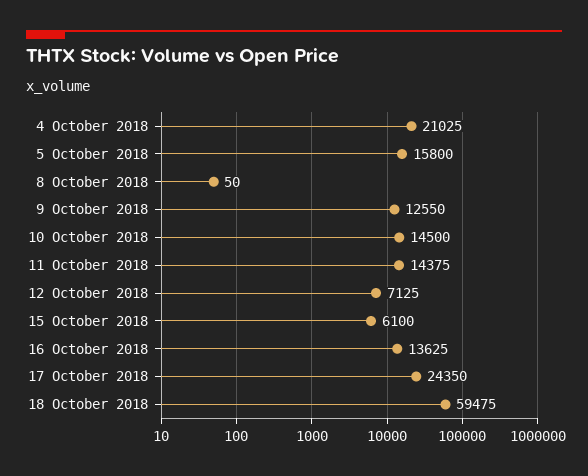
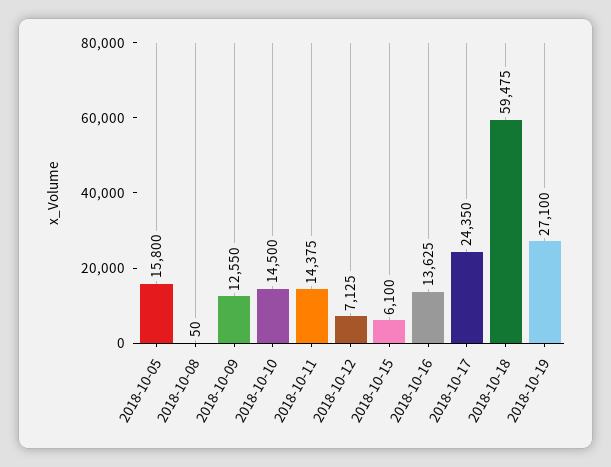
4 October 2018: 21025 -> none
2018-10-19: none -> 27100

